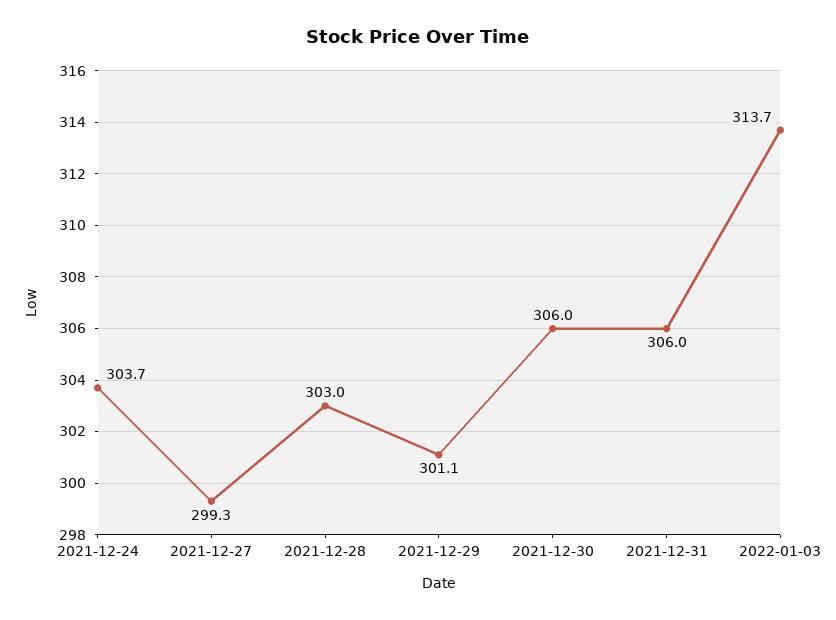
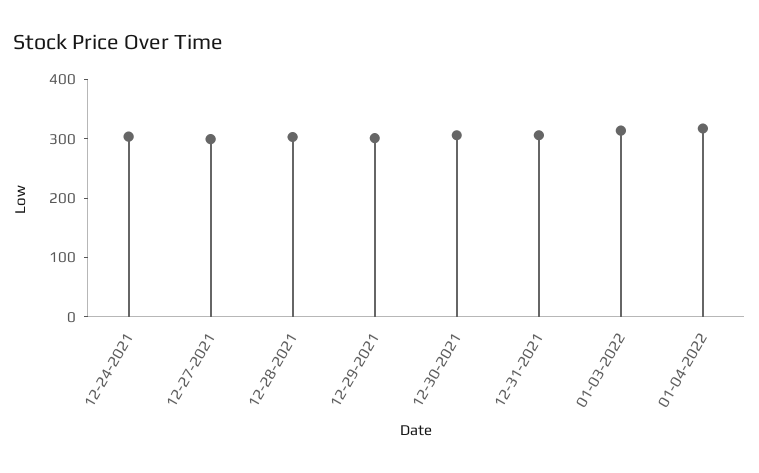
01-04-2022: none -> 320

